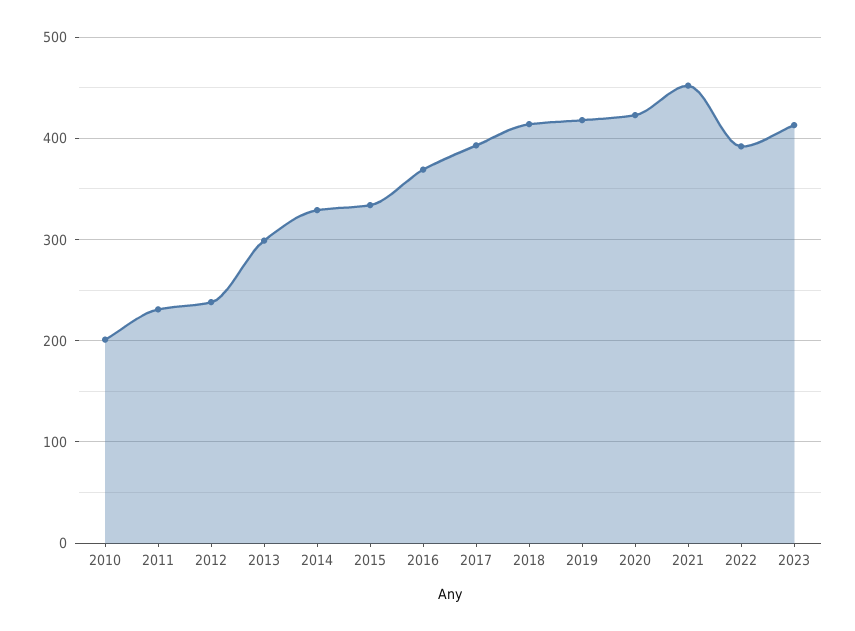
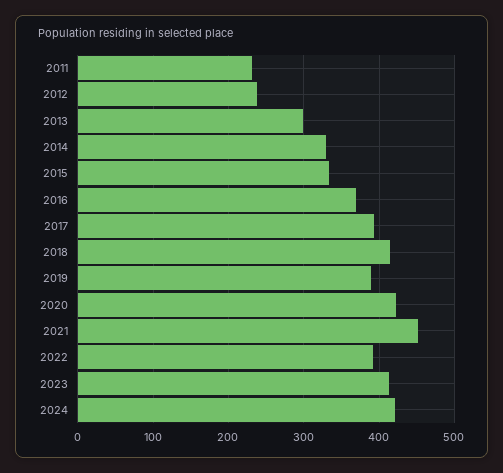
2010: 200 -> none
2019: 420 -> 390
2024: none -> 420

